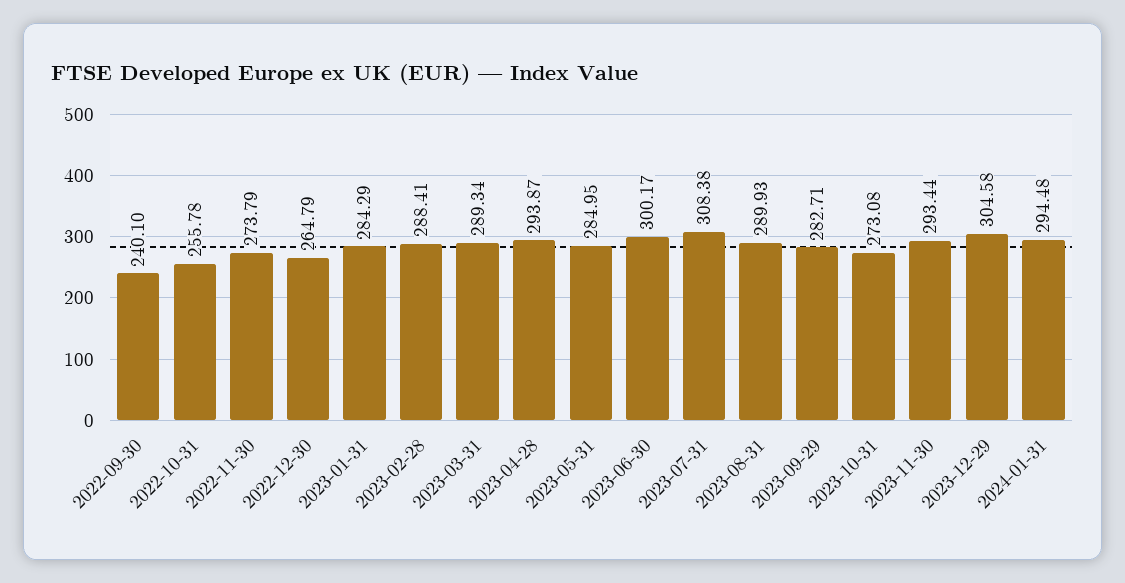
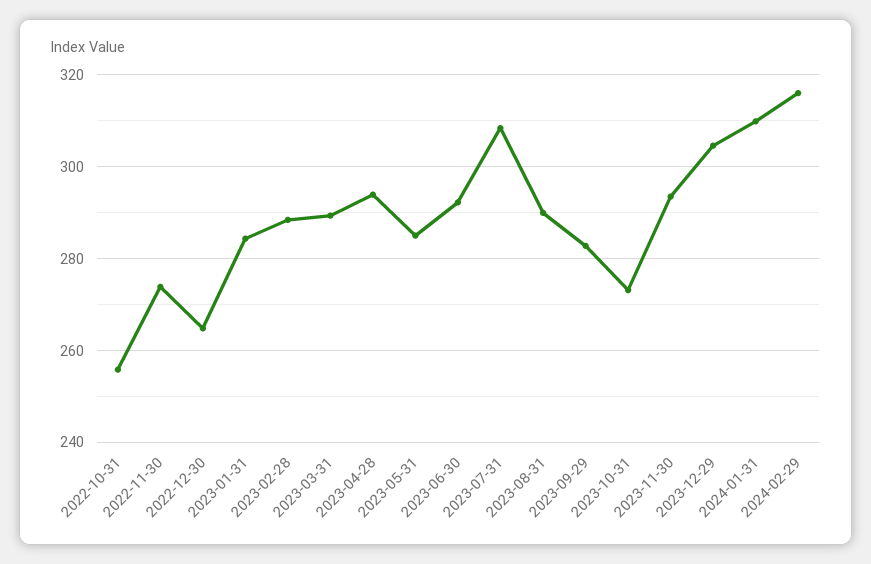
2022-09-30: 240.1 -> none
2023-06-30: 300.17 -> 292
2024-01-31: 294.48 -> 310
2024-02-29: none -> 316

